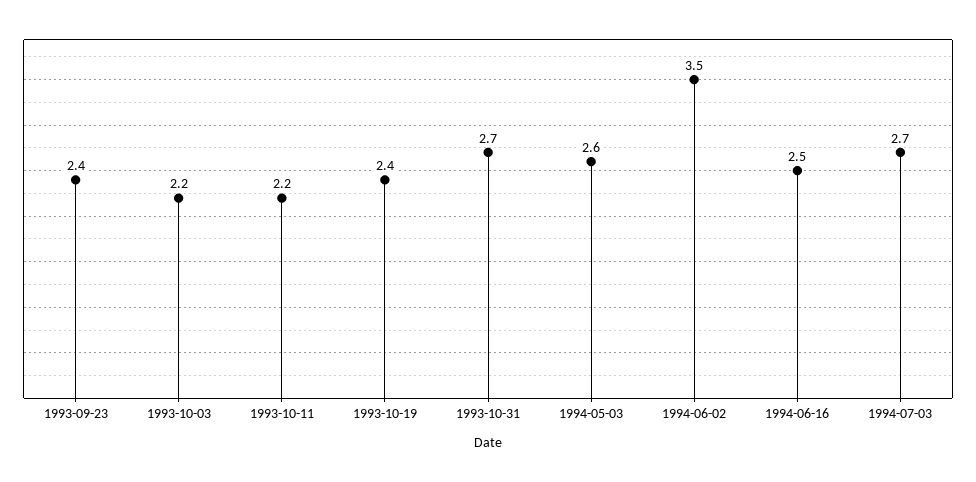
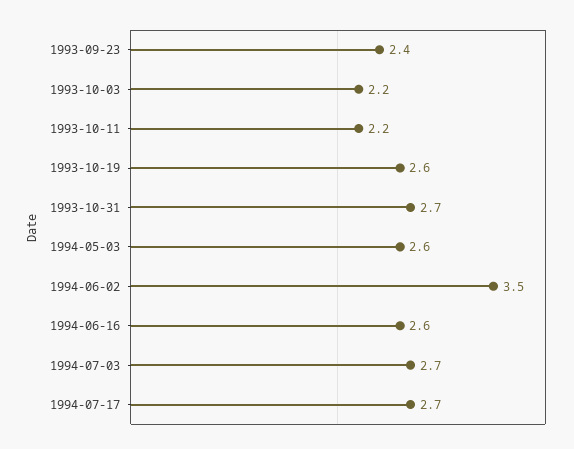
1993-10-19: 2.4 -> 2.6
1994-06-16: 2.5 -> 2.6
1994-07-17: none -> 2.7

